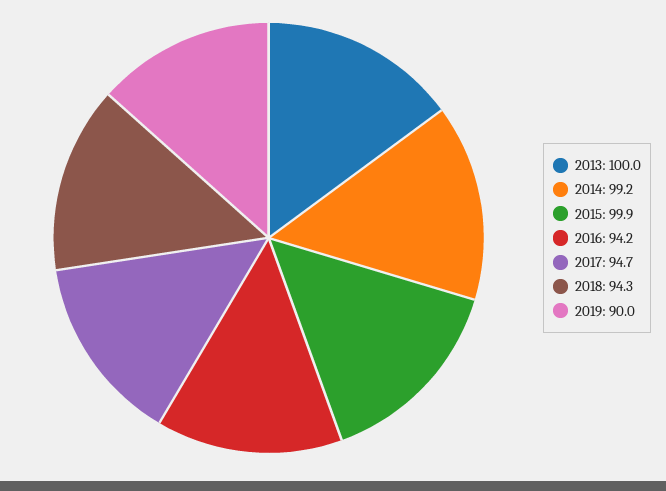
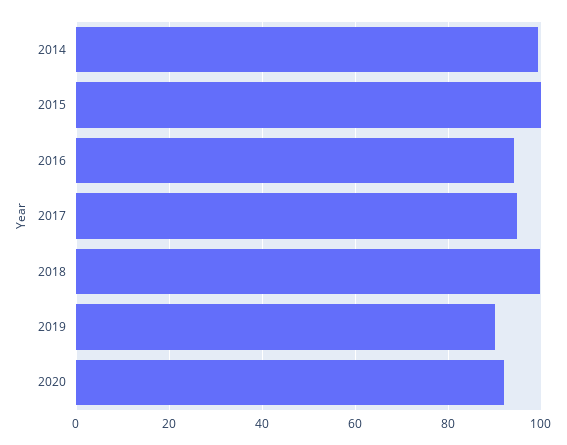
2013: 100 -> none
2018: 94.3 -> 100
2020: none -> 92

